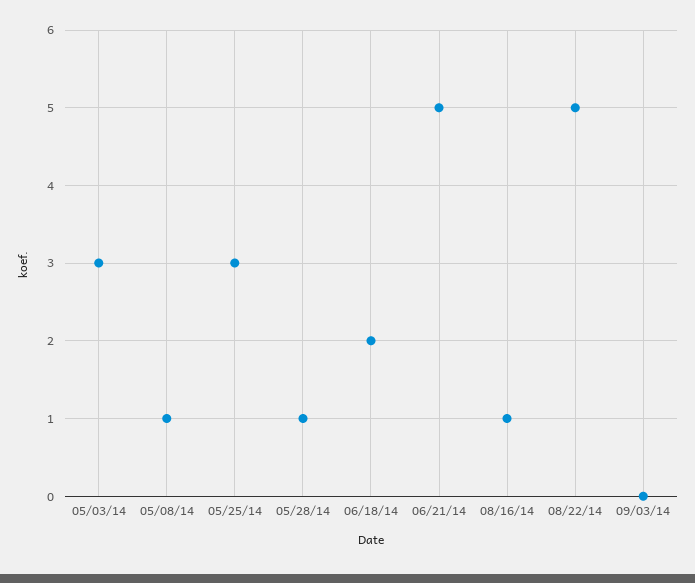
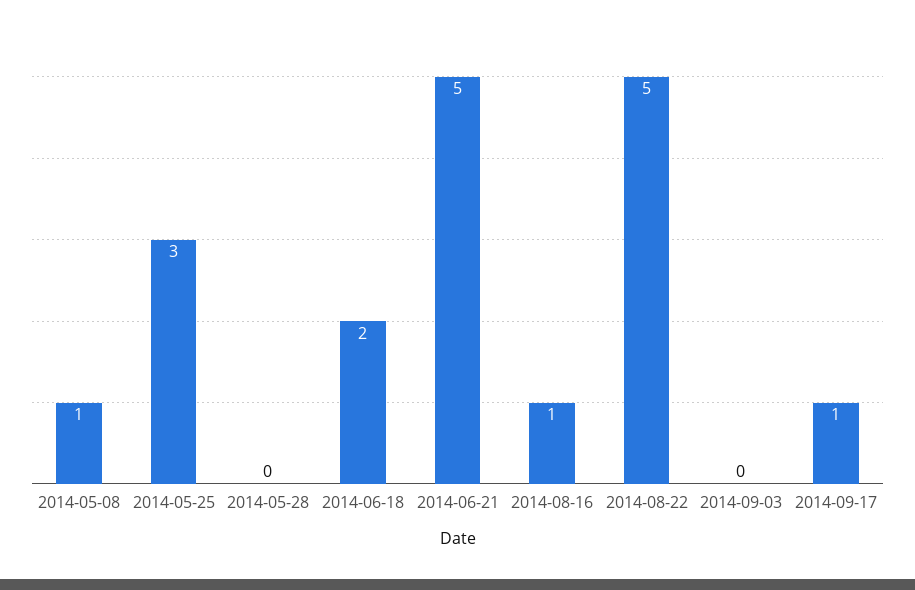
05/03/14: 3 -> none
05/28/14: 1 -> 0
2014-09-17: none -> 1

